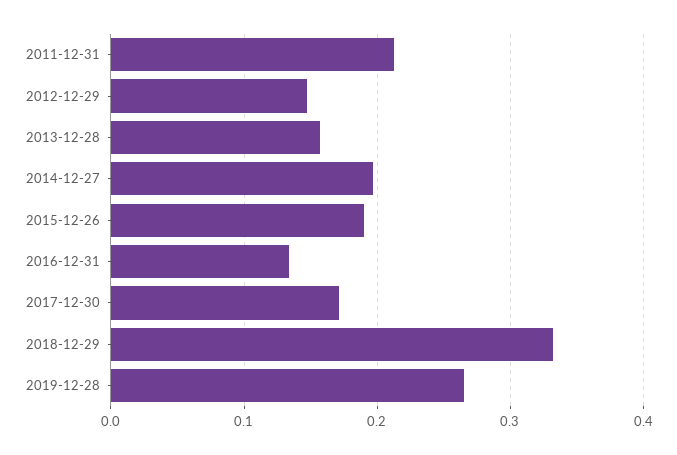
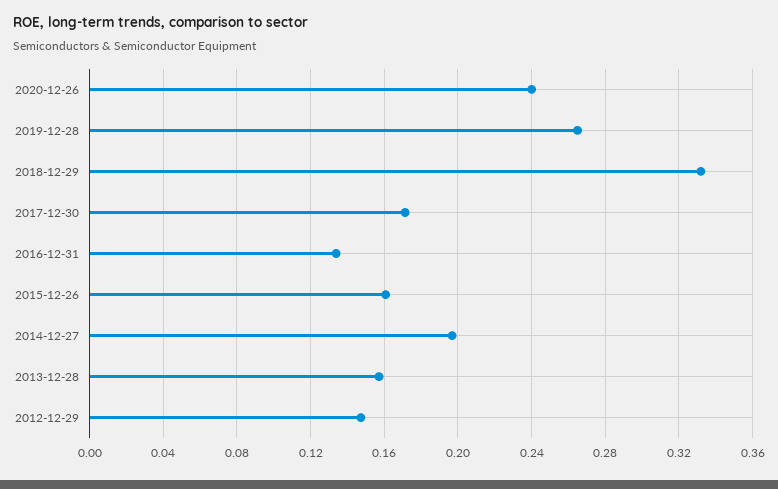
2011-12-31: 0.21 -> none
2015-12-26: 0.19 -> 0.16
2020-12-26: none -> 0.24

